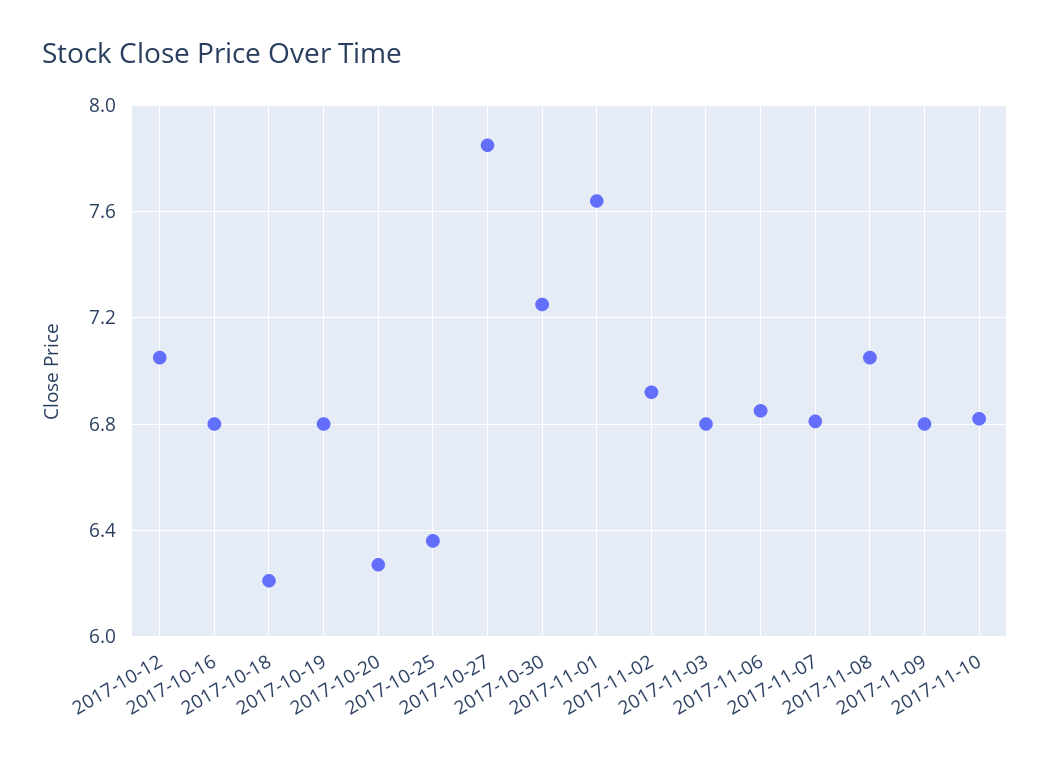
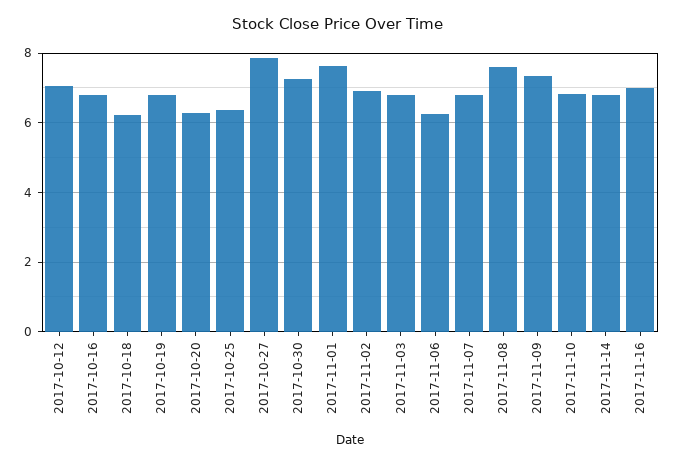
2017-11-06: 6.85 -> 6.2
2017-11-08: 7.05 -> 7.6
2017-11-09: 6.8 -> 7.4
2017-11-14: none -> 6.8
2017-11-16: none -> 7

